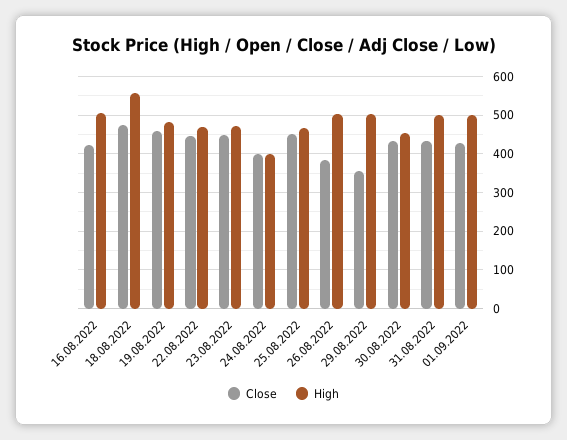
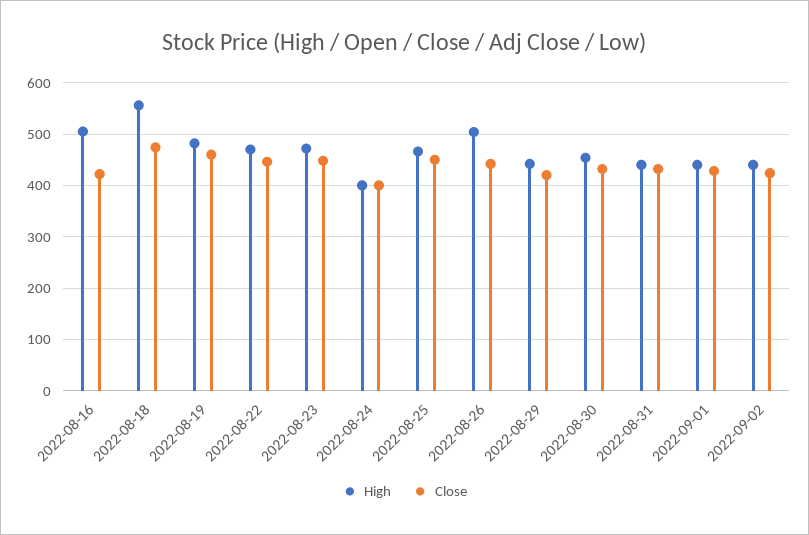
Close, 26.08.2022: 380 -> 440
Close, 29.08.2022: 360 -> 420
High, 29.08.2022: 500 -> 440
High, 31.08.2022: 500 -> 440
High, 01.09.2022: 500 -> 440
High, 2022-09-02: none -> 440
Close, 2022-09-02: none -> 420

